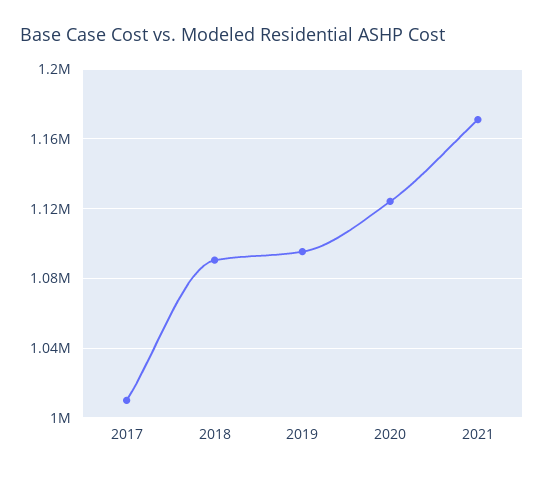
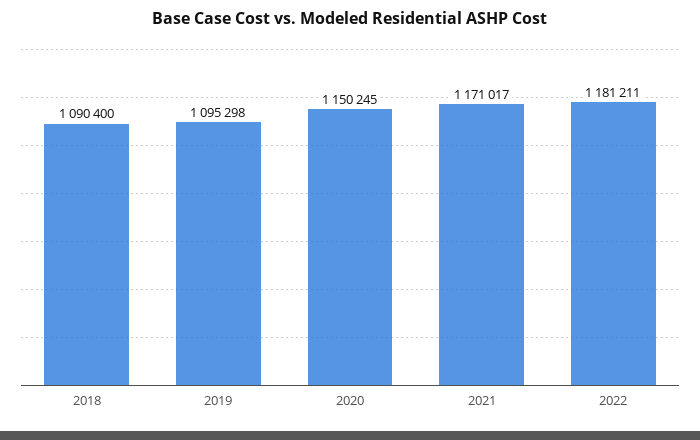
2017: 1010000 -> none
2020: 1125000 -> 1150245
2022: none -> 1181211

